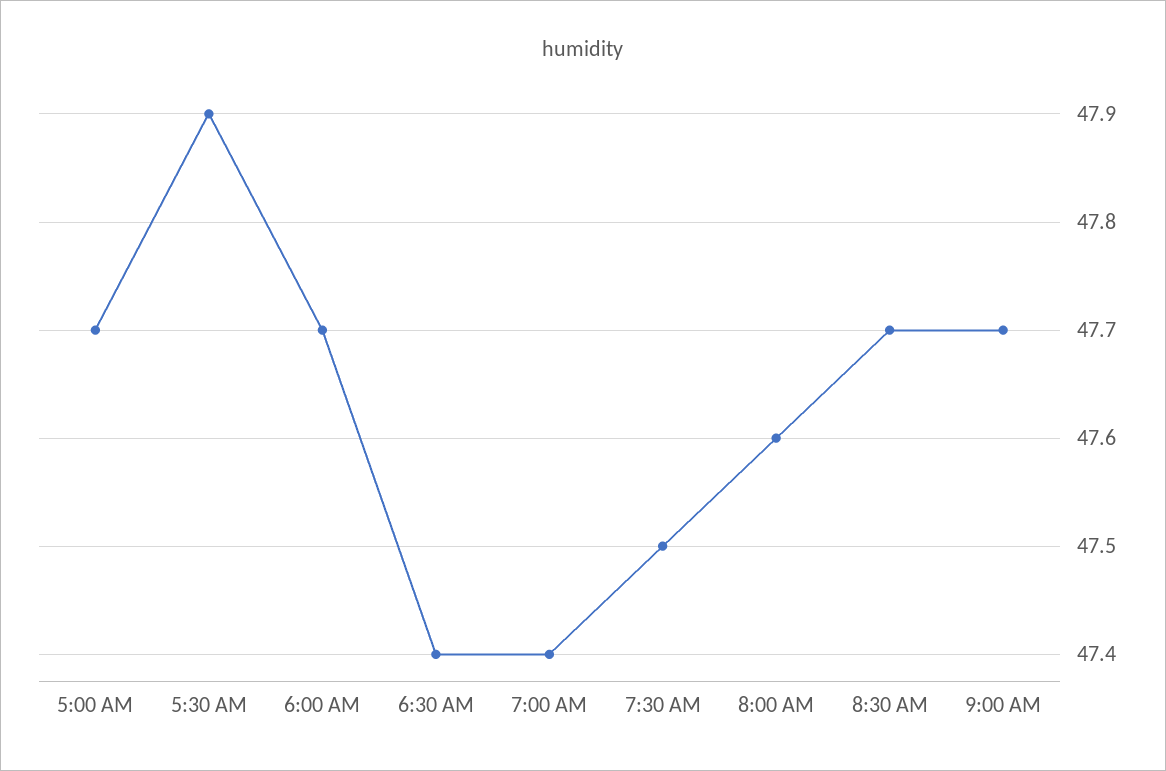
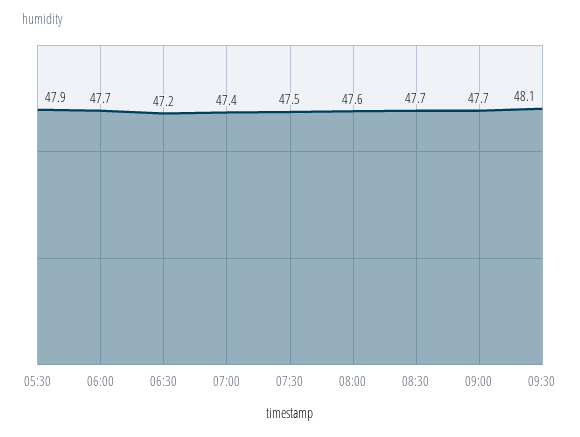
5:00 AM: 47.7 -> none
6:30 AM: 47.4 -> 47.2
09:30: none -> 48.1

